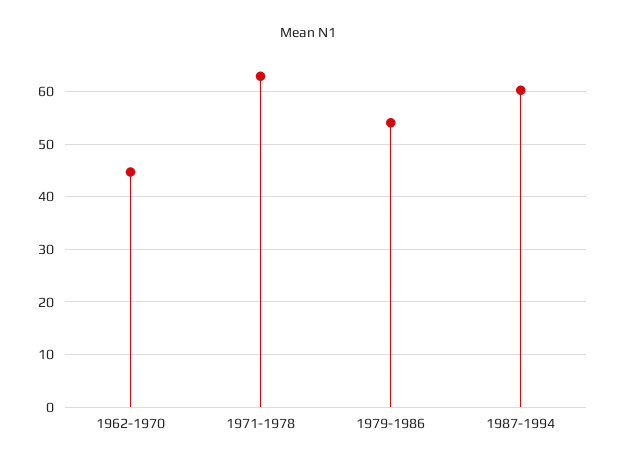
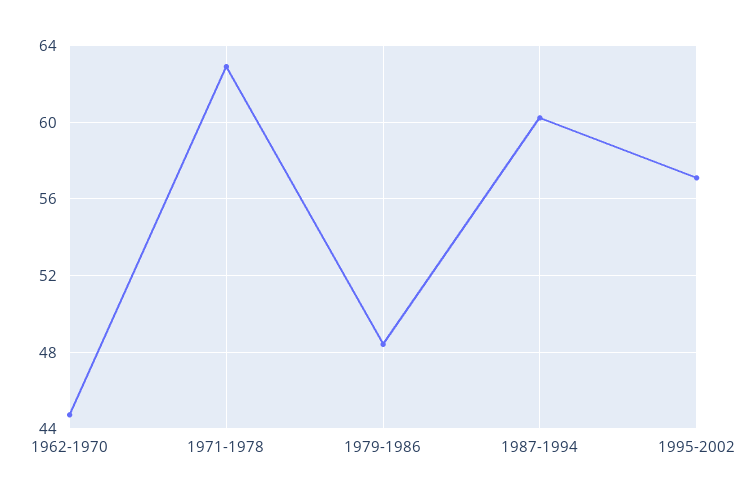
1979-1986: 54 -> 48.5
1995-2002: none -> 57

